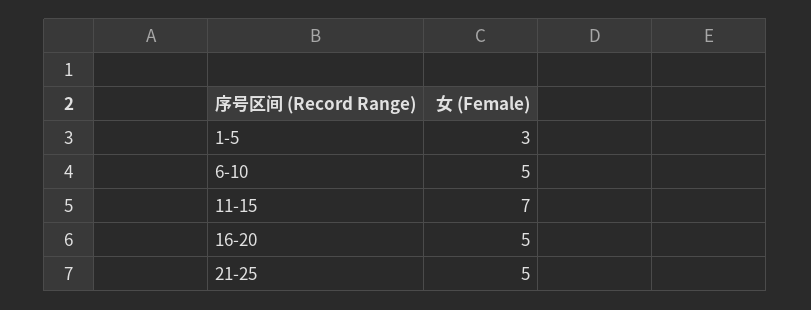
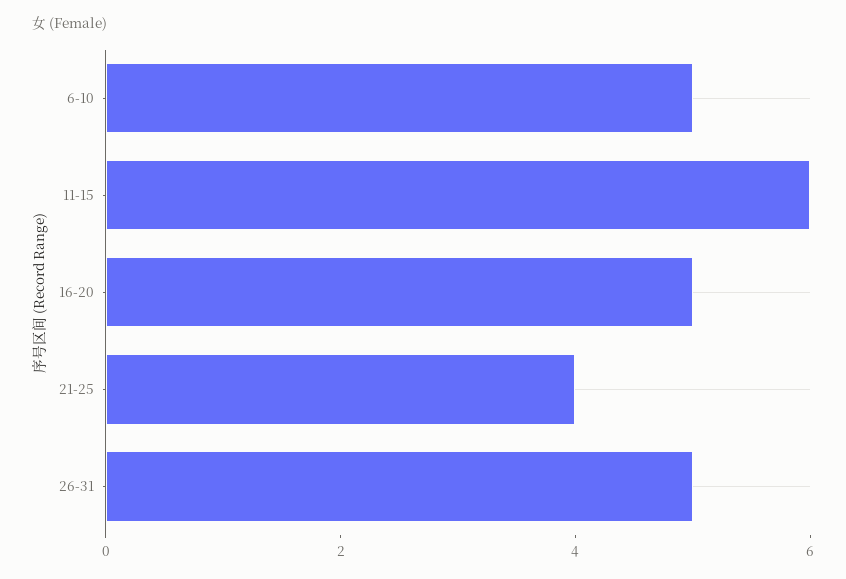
1-5: 3 -> none
11-15: 7 -> 6
21-25: 5 -> 4
26-31: none -> 5

